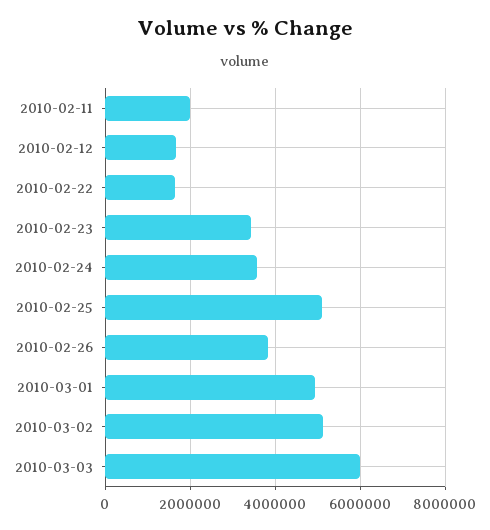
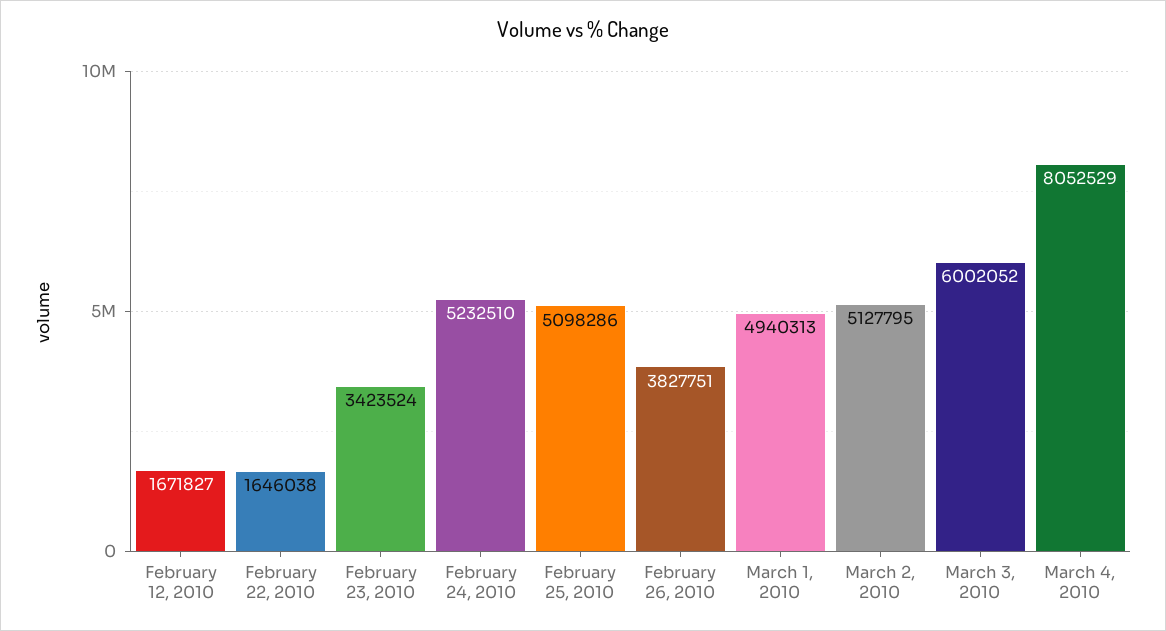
2010-02-11: 2000000 -> none
2010-02-24: 3600000 -> 5232510
March 4, 2010: none -> 8052529

